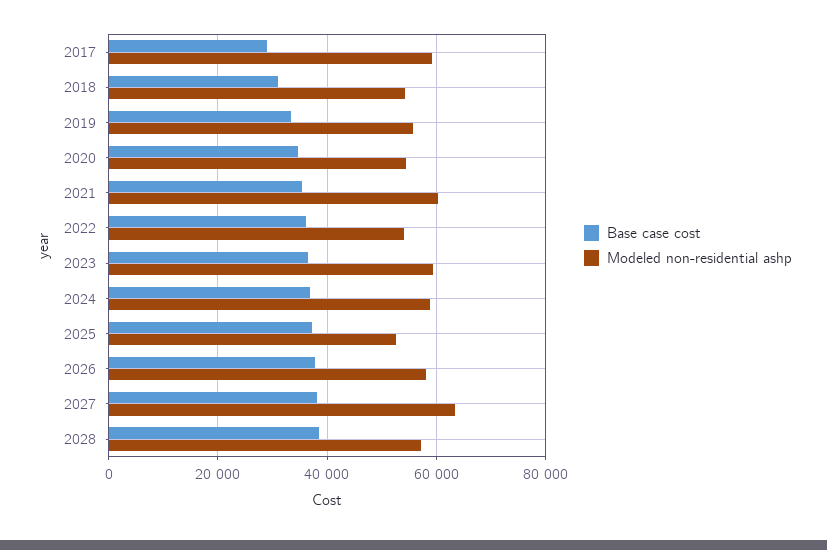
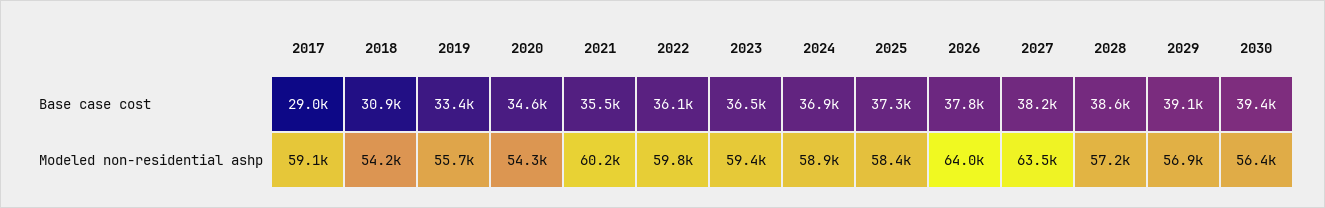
Modeled non-residential ashp, 2022: 54000 -> 59800
Modeled non-residential ashp, 2025: 52000 -> 58400
Modeled non-residential ashp, 2026: 58000 -> 64000
Base case cost, 2029: none -> 39100
Base case cost, 2030: none -> 39400
Modeled non-residential ashp, 2029: none -> 56900
Modeled non-residential ashp, 2030: none -> 56400

